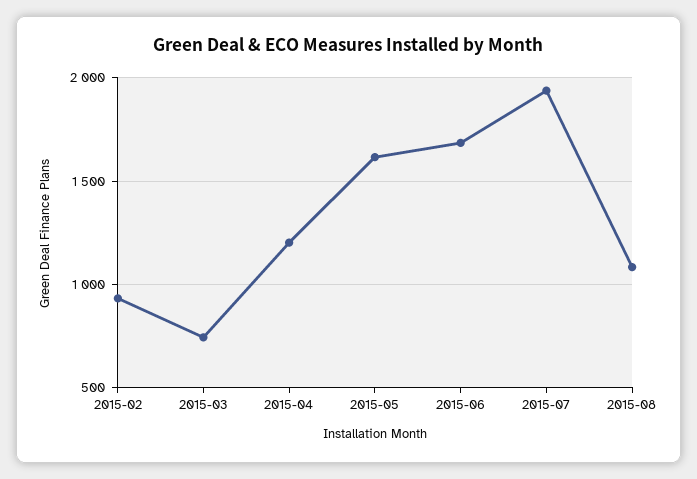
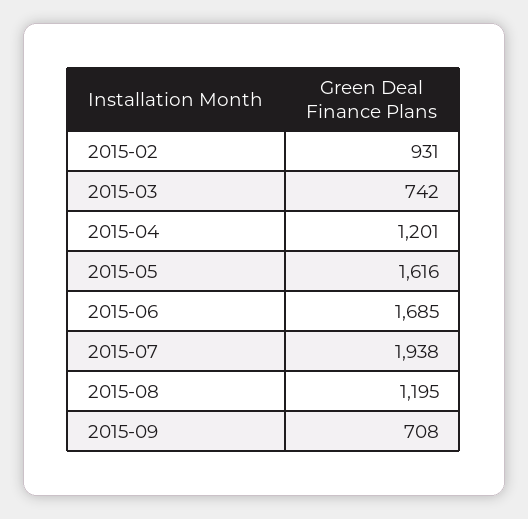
2015-08: 1100 -> 1195
2015-09: none -> 708

